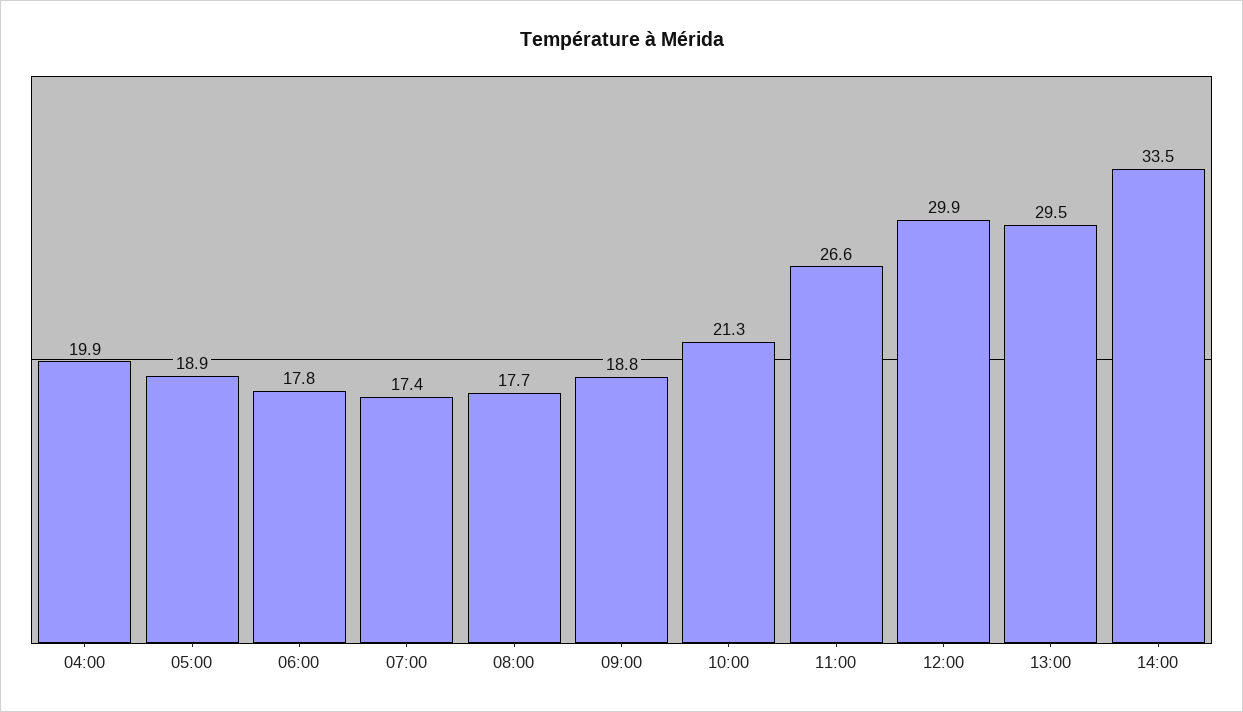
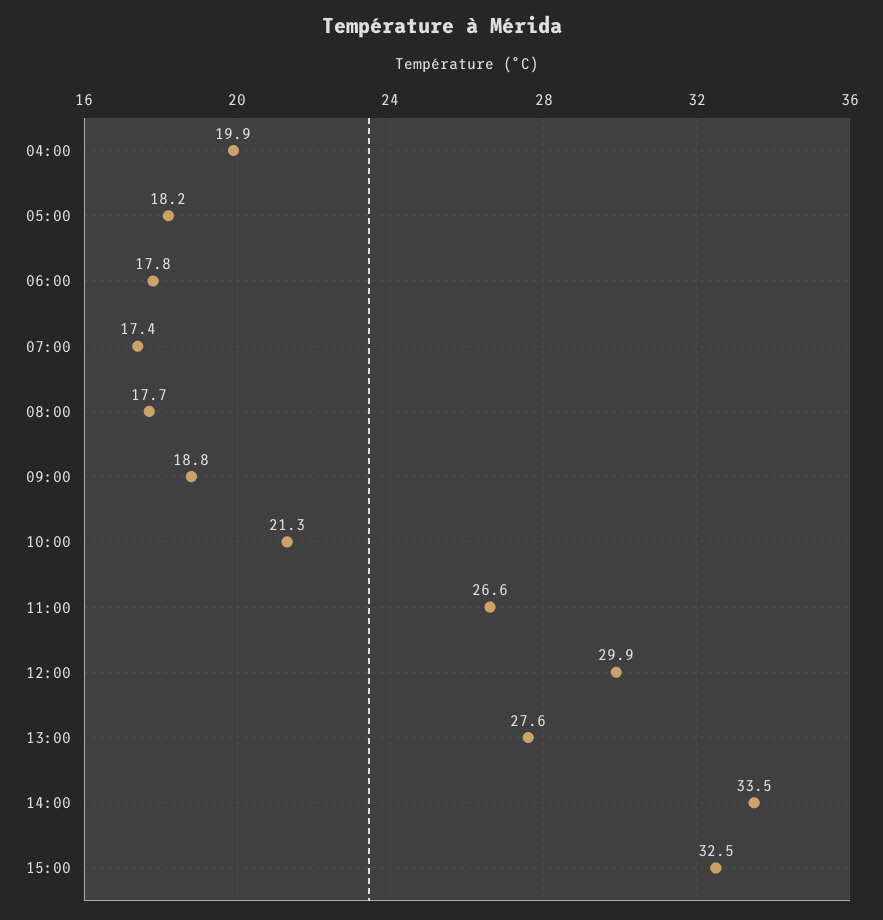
05:00: 18.9 -> 18.2
13:00: 29.5 -> 27.6
15:00: none -> 32.5

